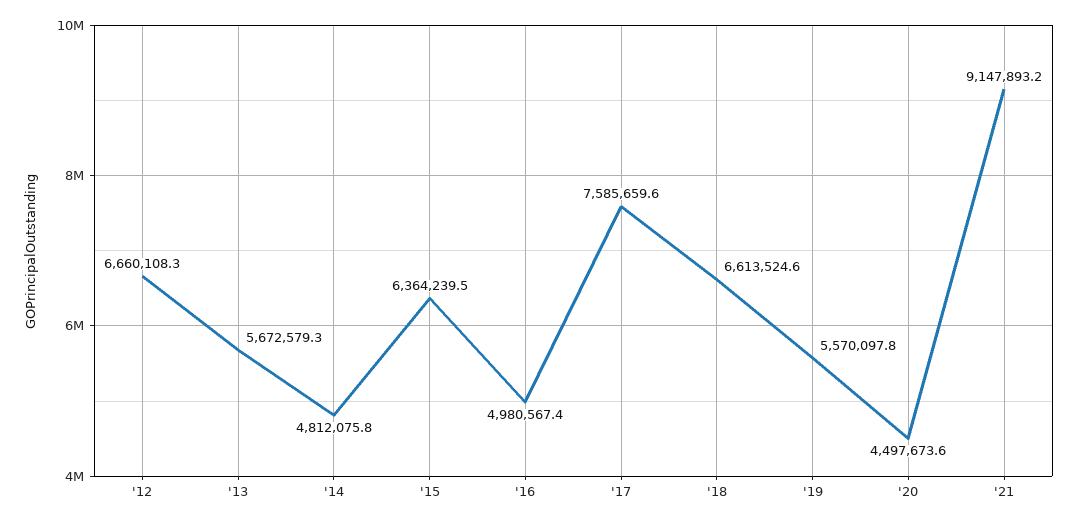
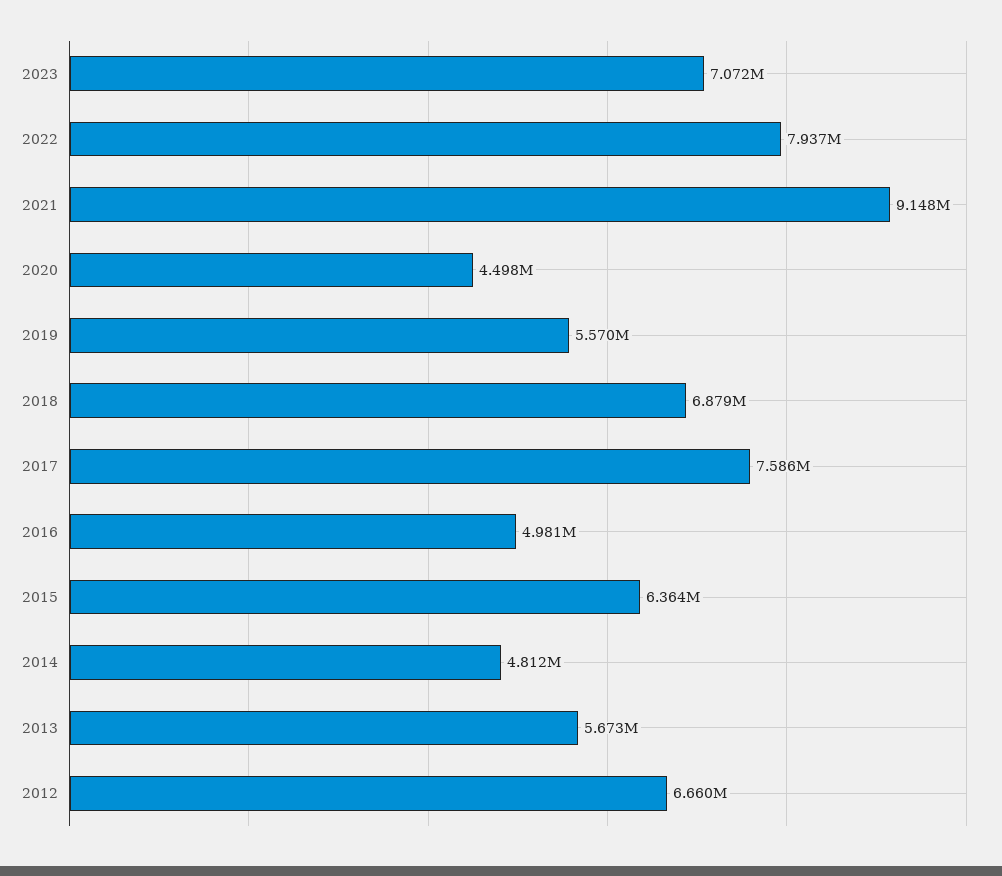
'18: 6613524.6 -> 6879000
2023: none -> 7072000
2022: none -> 7937000

